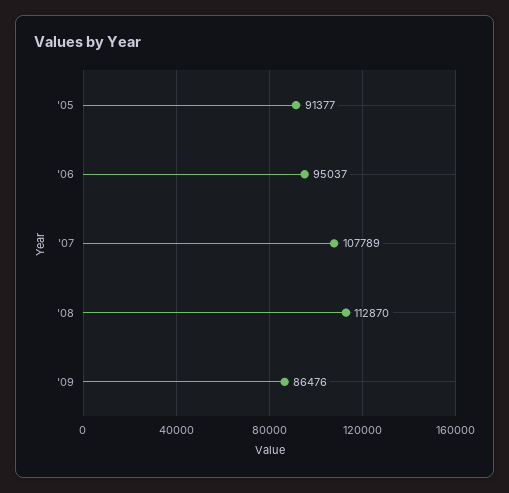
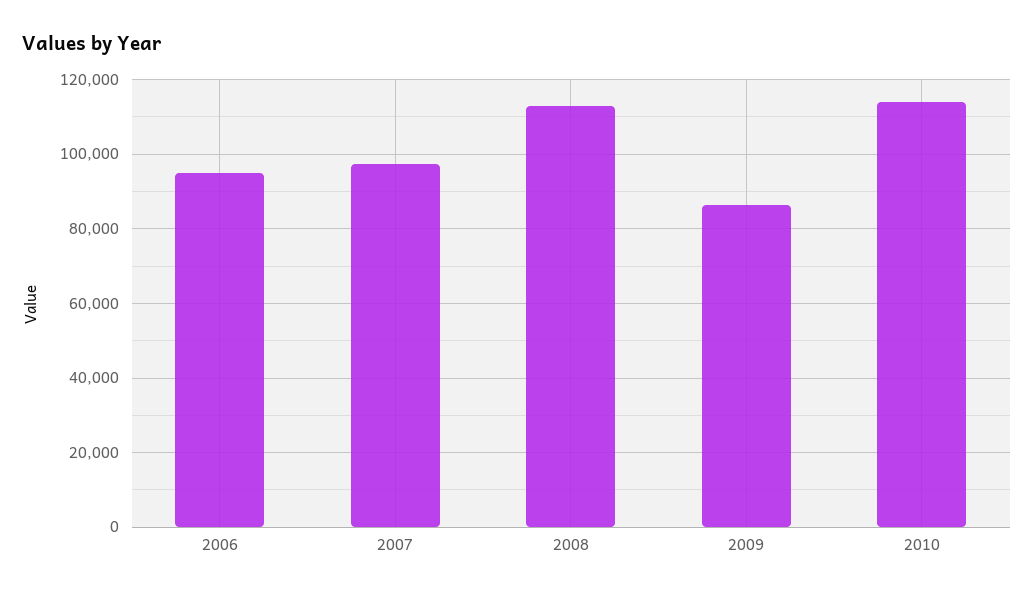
'05: 91377 -> none
'07: 107789 -> 98000
2010: none -> 114000

